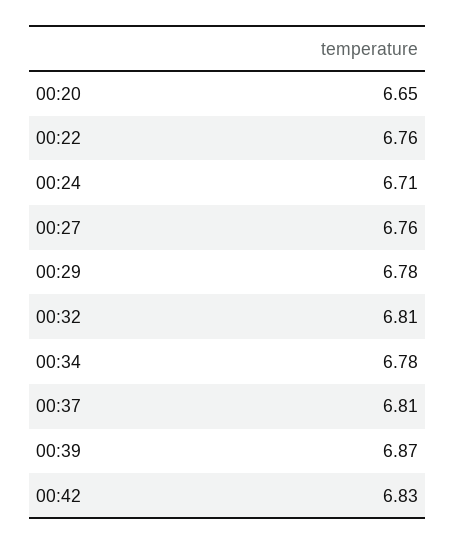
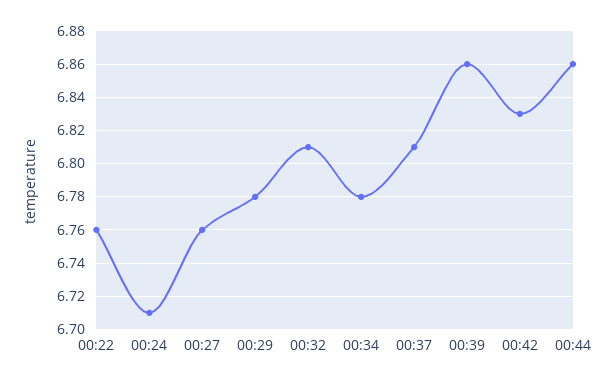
00:20: 6.65 -> none
00:39: 6.87 -> 6.86
00:44: none -> 6.86

